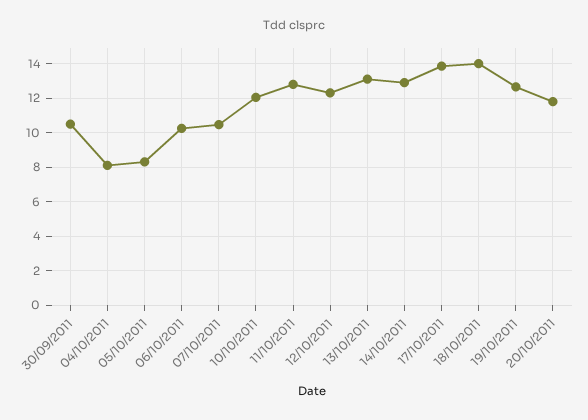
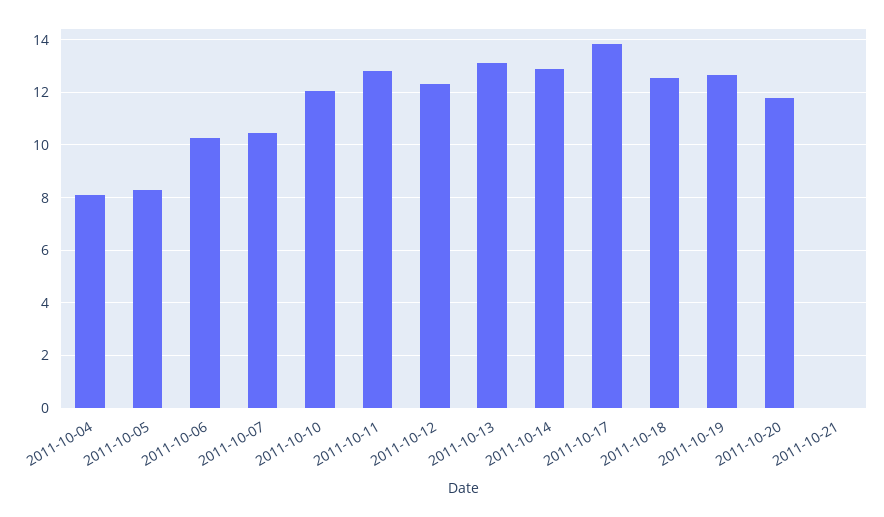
30/09/2011: 10.5 -> none
18/10/2011: 14 -> 12.5
2011-10-21: none -> 0

